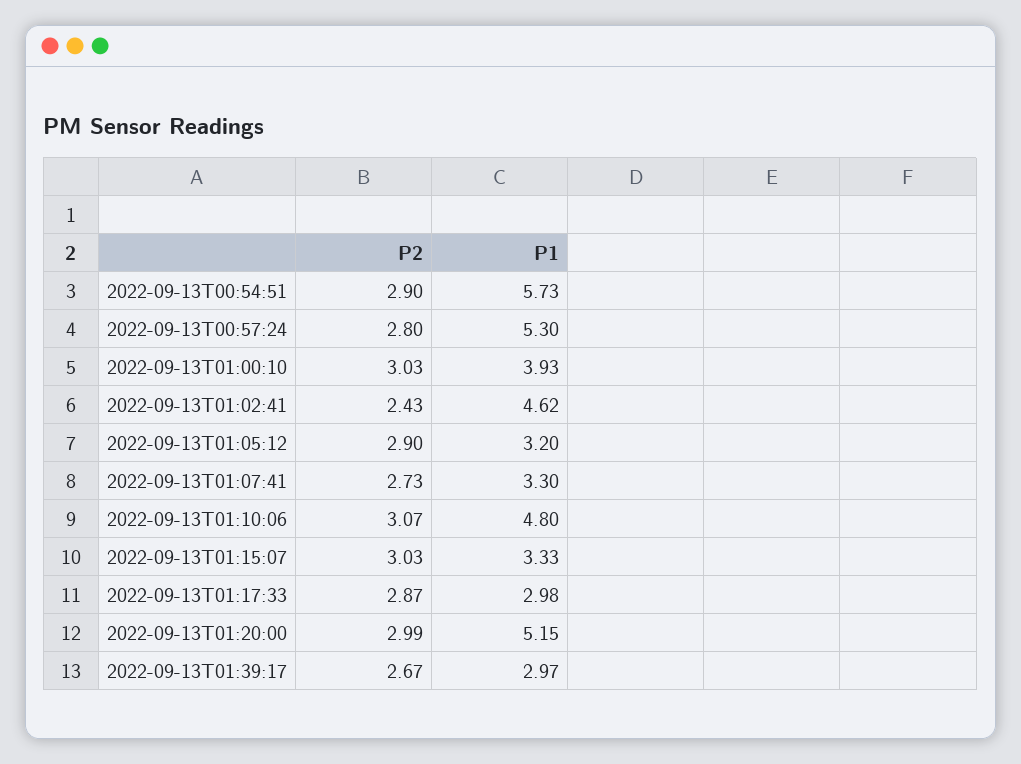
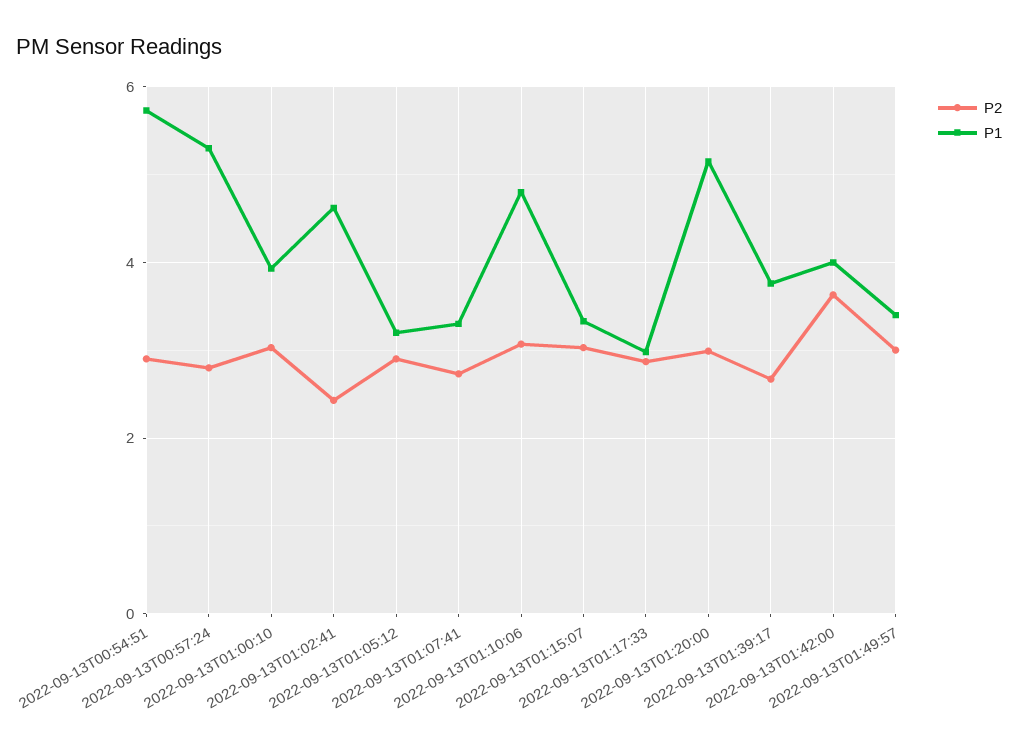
P1, 2022-09-13T01:39:17: 2.97 -> 3.8
P2, 2022-09-13T01:42:00: none -> 3.6
P1, 2022-09-13T01:42:00: none -> 4
P2, 2022-09-13T01:49:57: none -> 3
P1, 2022-09-13T01:49:57: none -> 3.4

